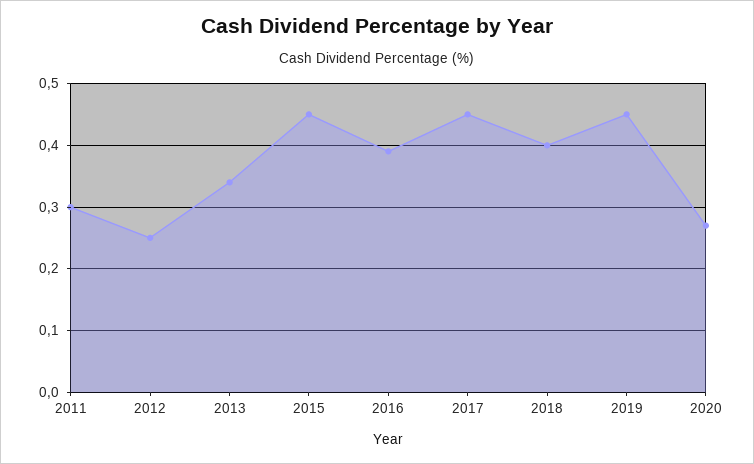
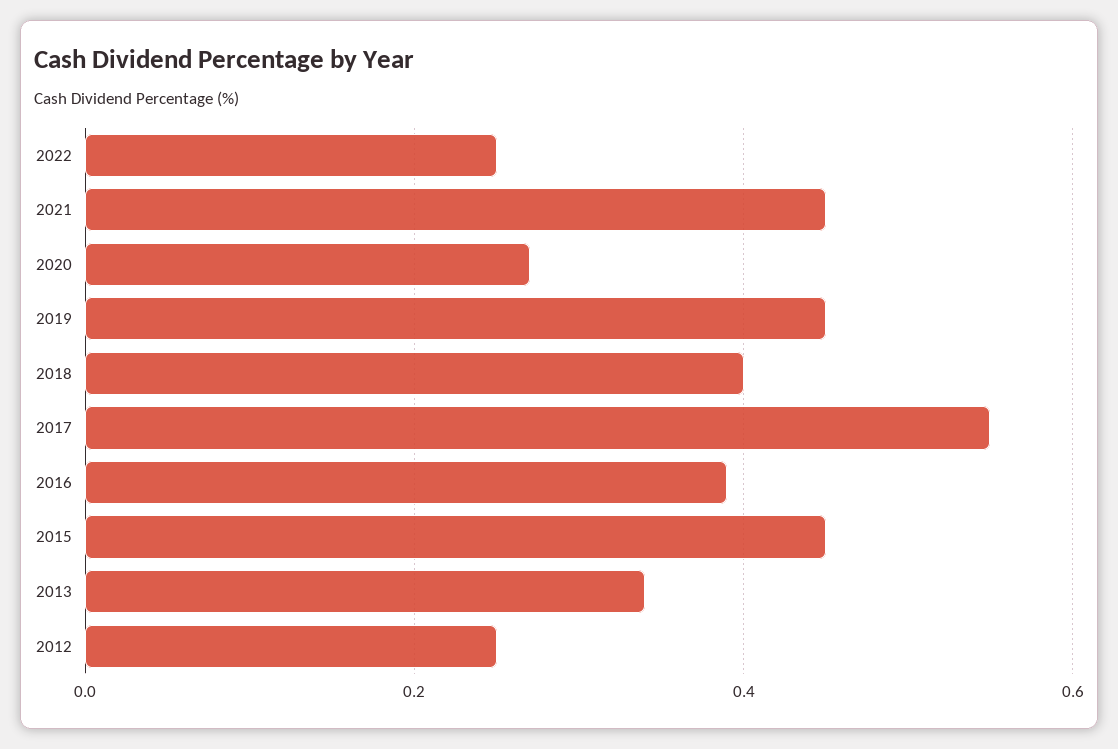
2011: 0.3 -> none
2017: 0.45 -> 0.55
2022: none -> 0.25
2021: none -> 0.45

